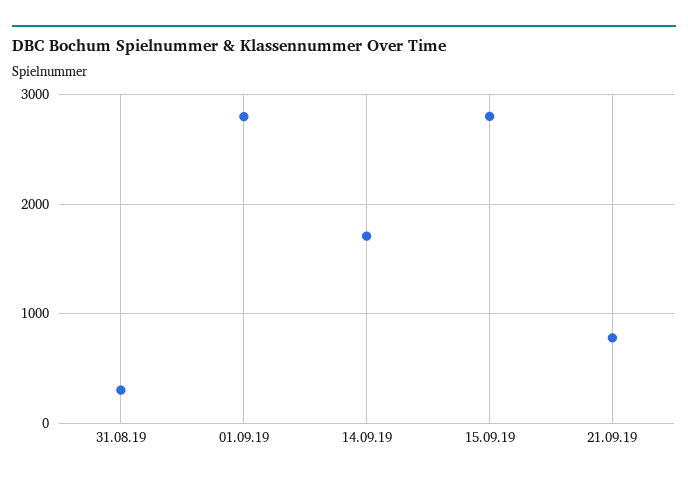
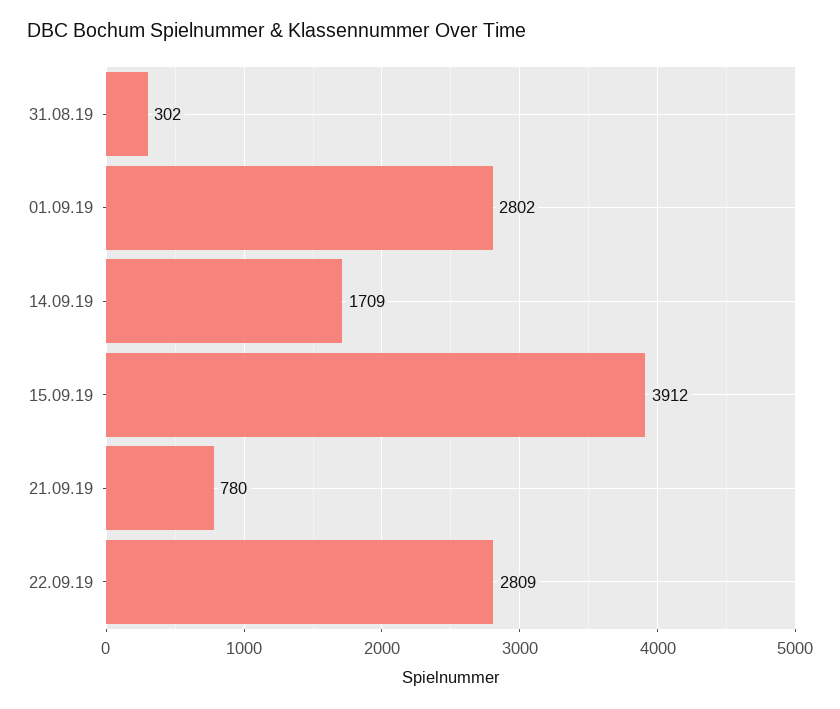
15.09.19: 2800 -> 3912
22.09.19: none -> 2809

